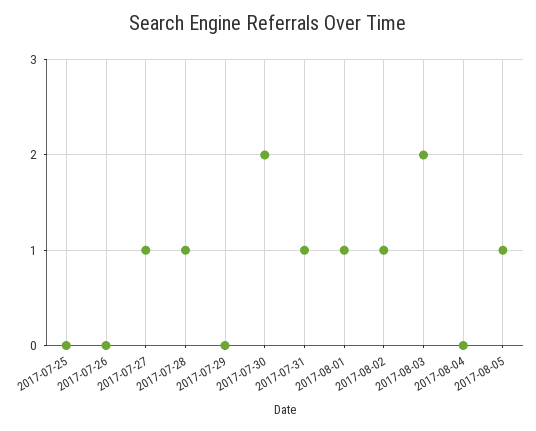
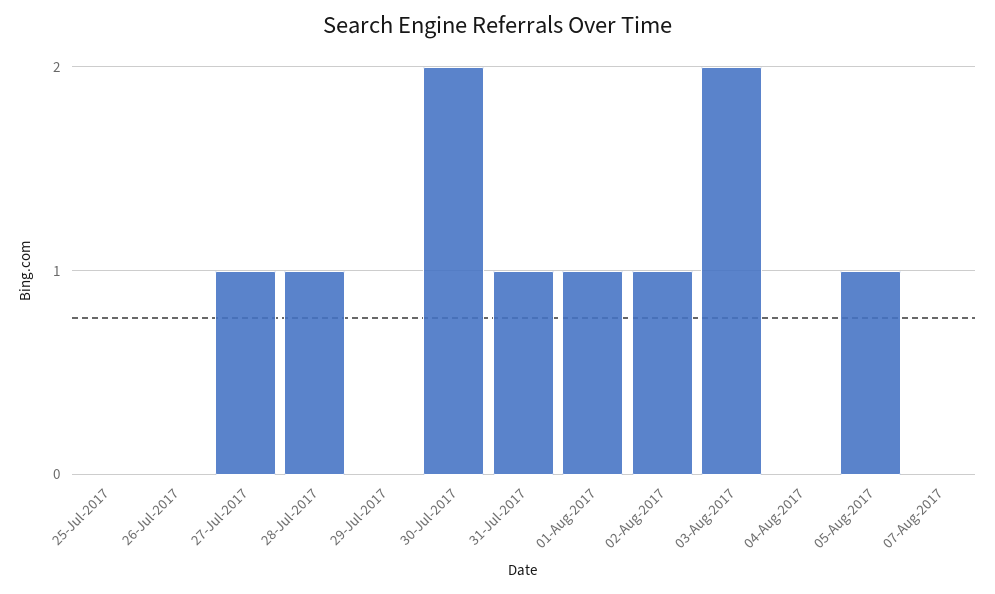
07-Aug-2017: none -> 0

